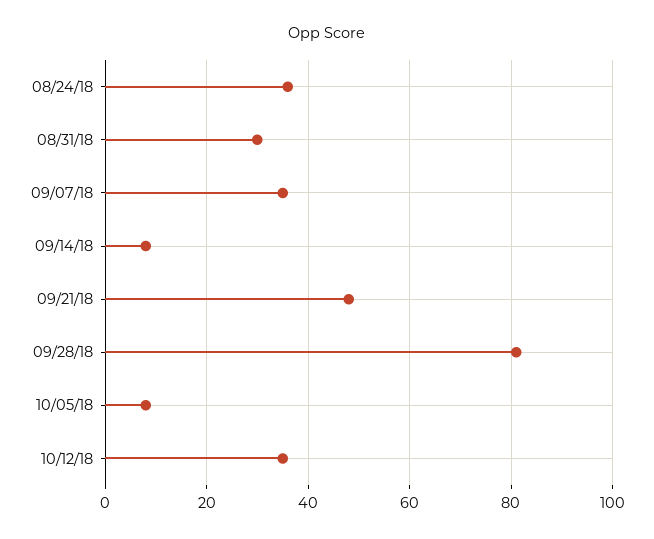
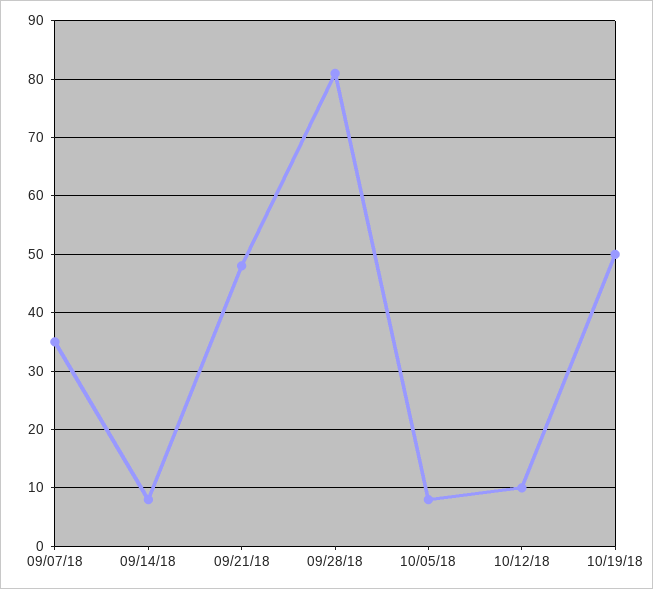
08/24/18: 35 -> none
08/31/18: 30 -> none
10/12/18: 35 -> 10
10/19/18: none -> 50

